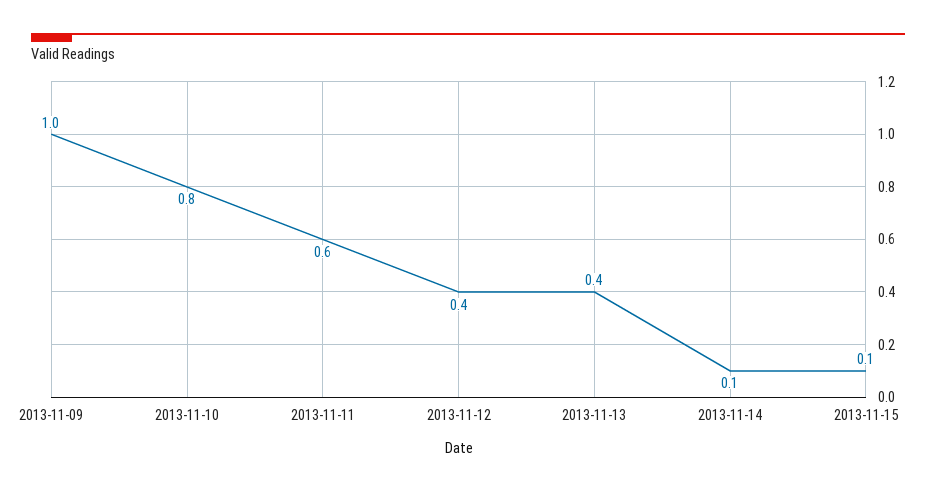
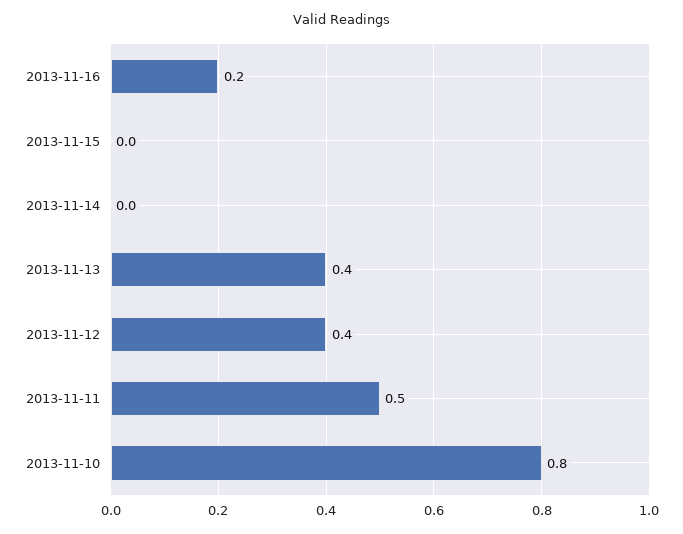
2013-11-09: 1 -> none
2013-11-11: 0.6 -> 0.5
2013-11-14: 0.1 -> 0
2013-11-15: 0.1 -> 0
2013-11-16: none -> 0.2

